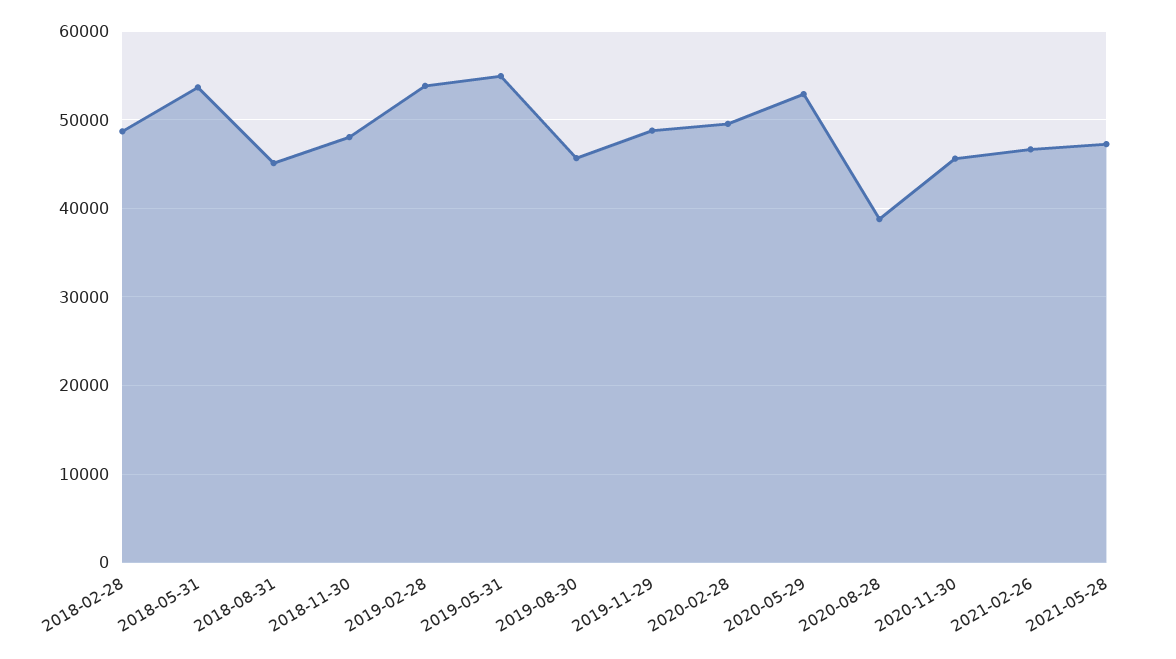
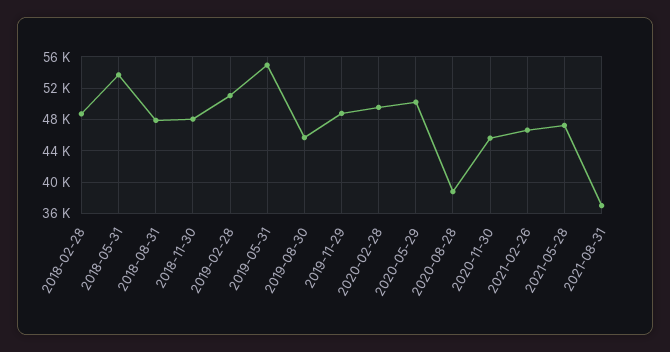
2018-08-31: 45000 -> 48000
2019-02-28: 54000 -> 51000
2020-05-29: 53000 -> 50000
2021-08-31: none -> 37000

